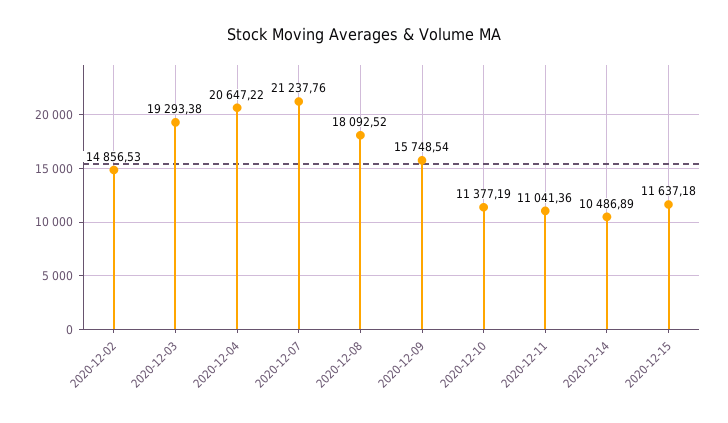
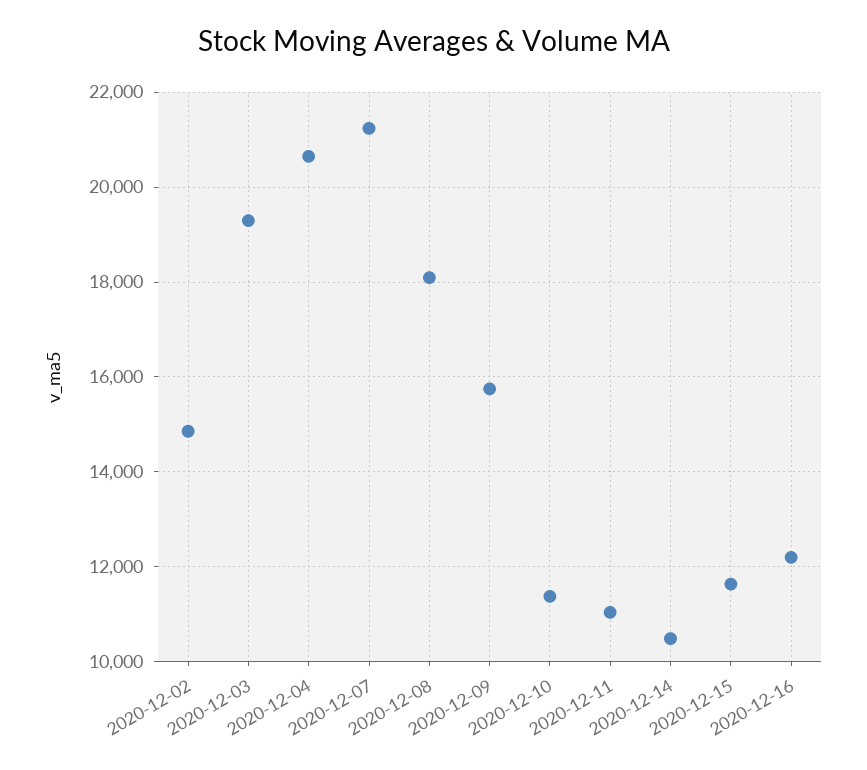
2020-12-16: none -> 12200

